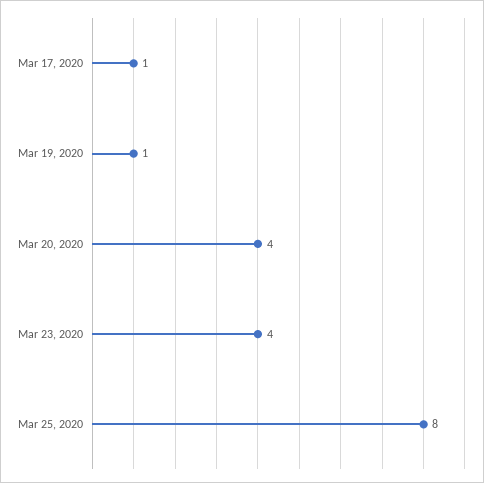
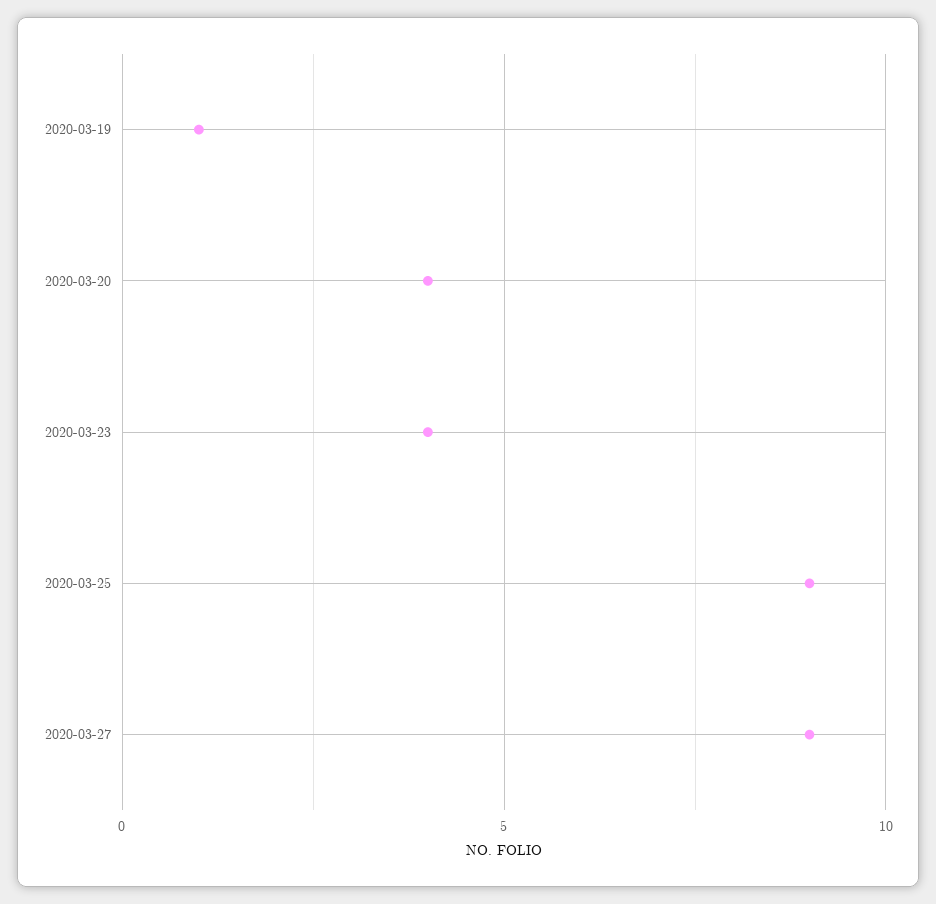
Mar 17, 2020: 1 -> none
Mar 25, 2020: 8 -> 9
2020-03-27: none -> 9

